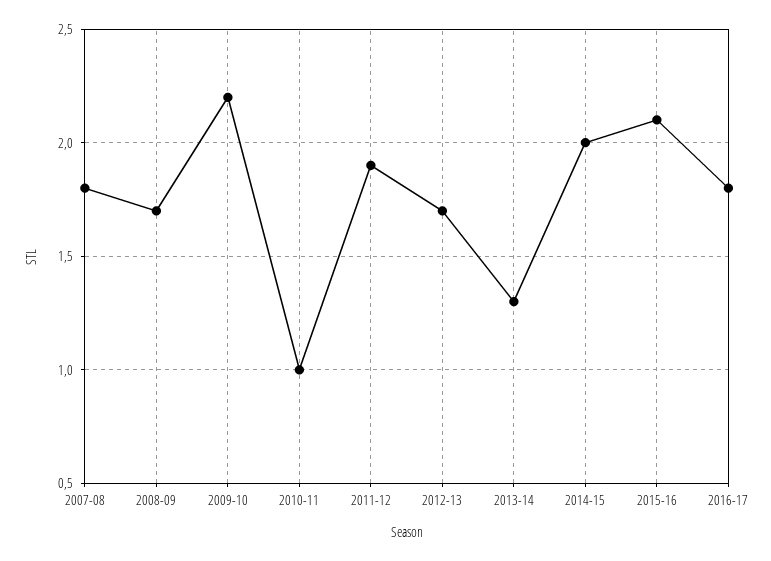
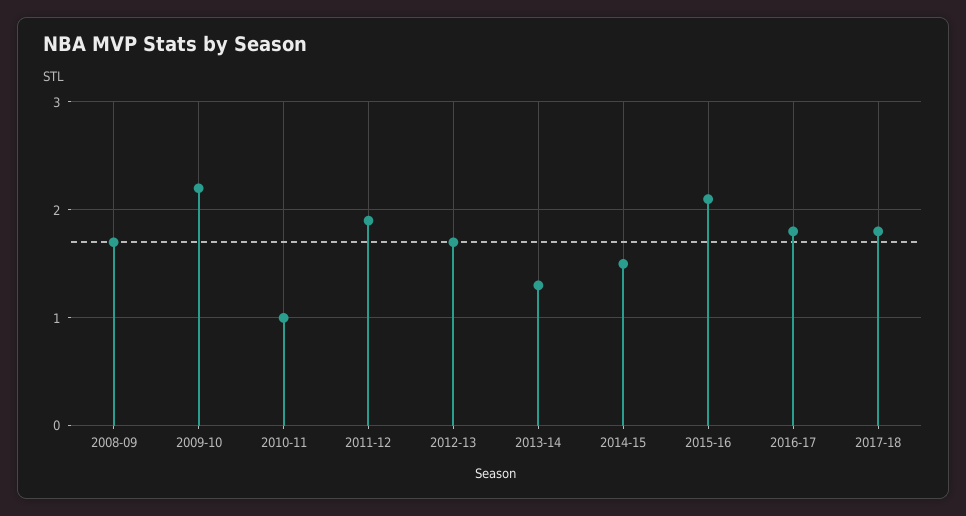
2007-08: 1.8 -> none
2014-15: 2 -> 1.5
2017-18: none -> 1.8

